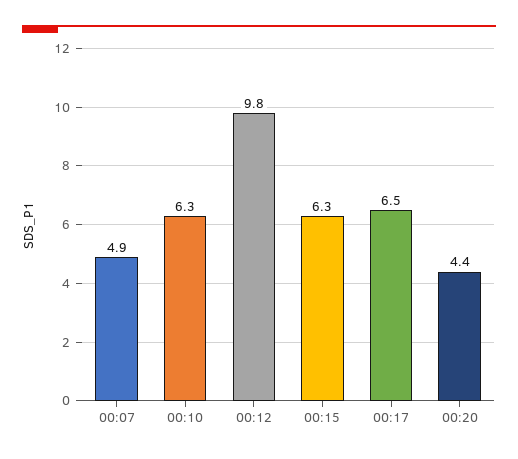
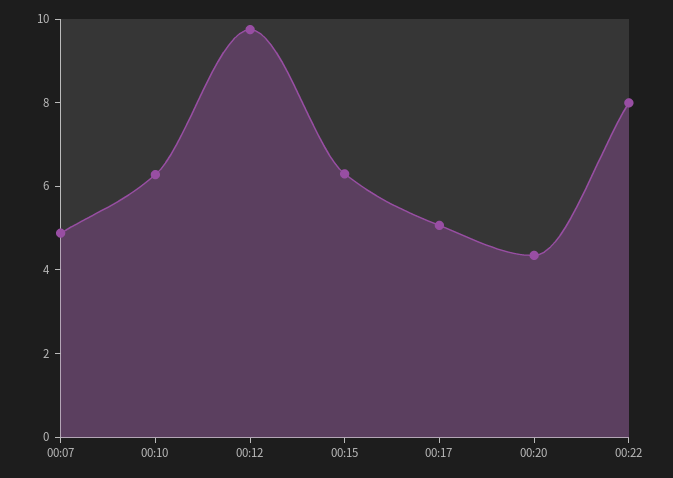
00:17: 6.5 -> 5
00:22: none -> 8

